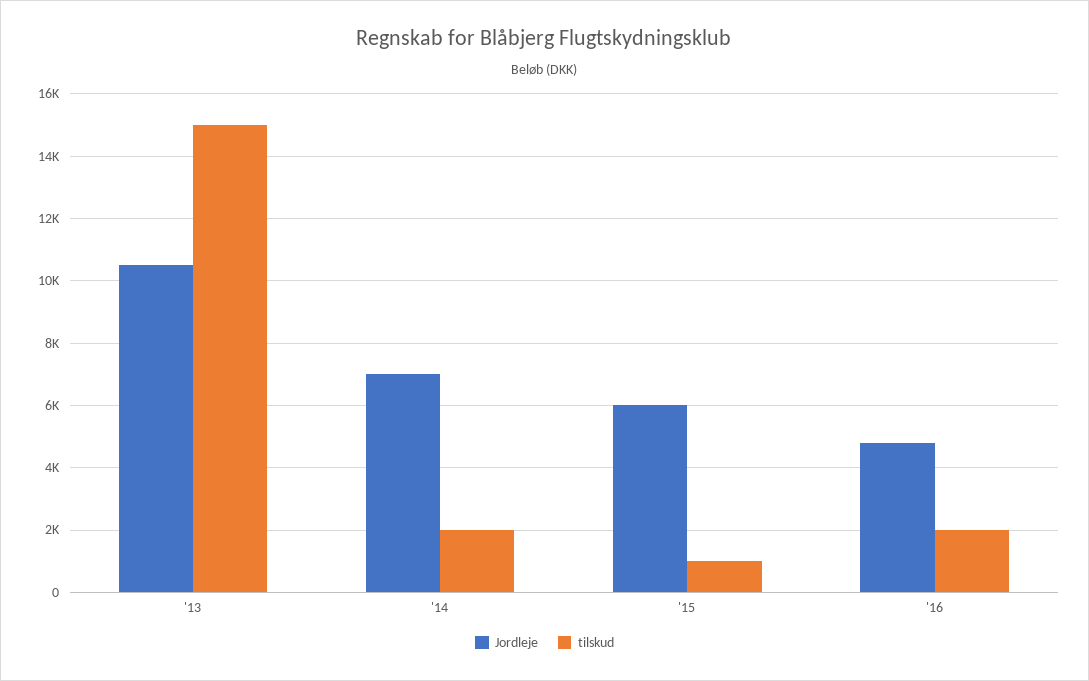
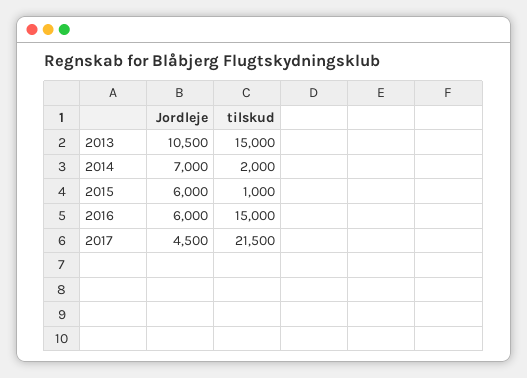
Jordleje, '16: 4800 -> 6000
tilskud, '16: 2000 -> 15000
Jordleje, 2017: none -> 4500
tilskud, 2017: none -> 21500

